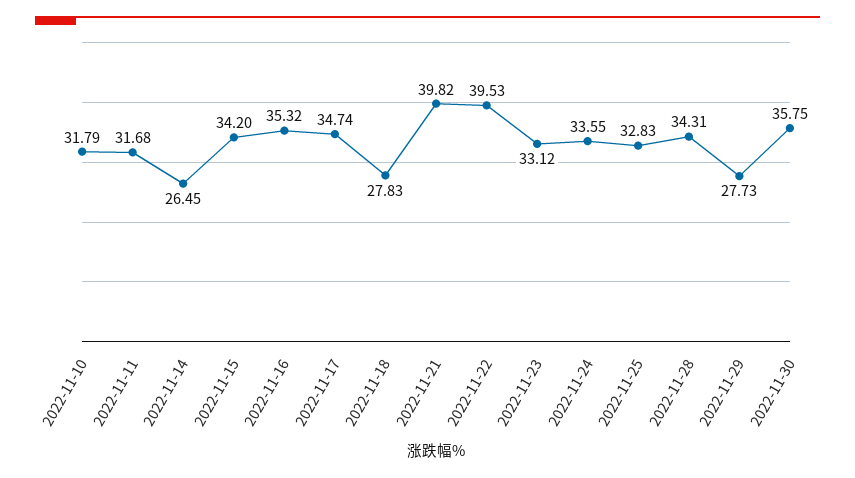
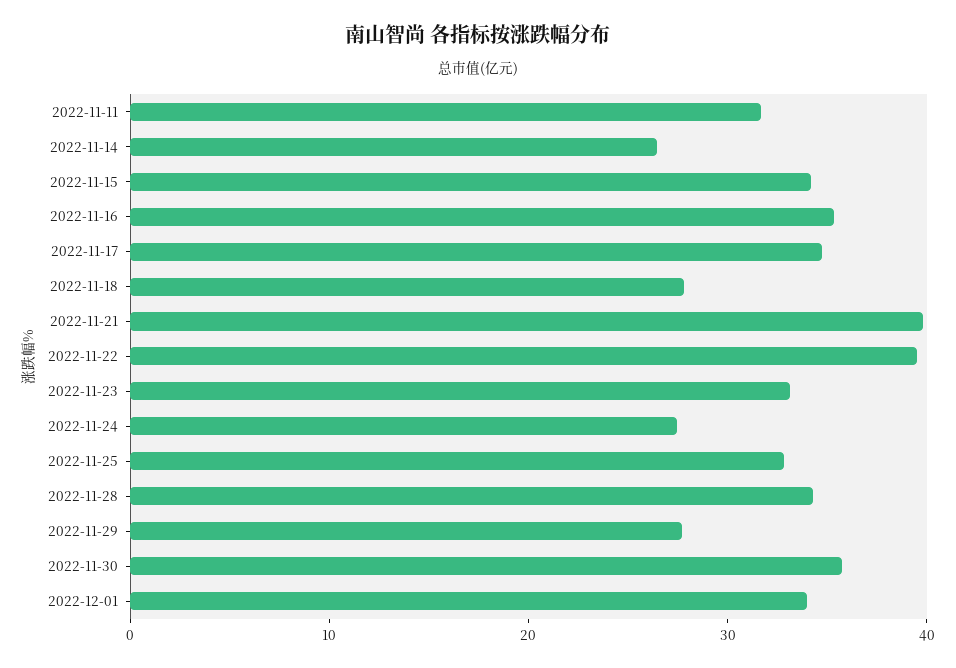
2022-11-10: 31.79 -> none
2022-11-24: 33.55 -> 28
2022-12-01: none -> 34

